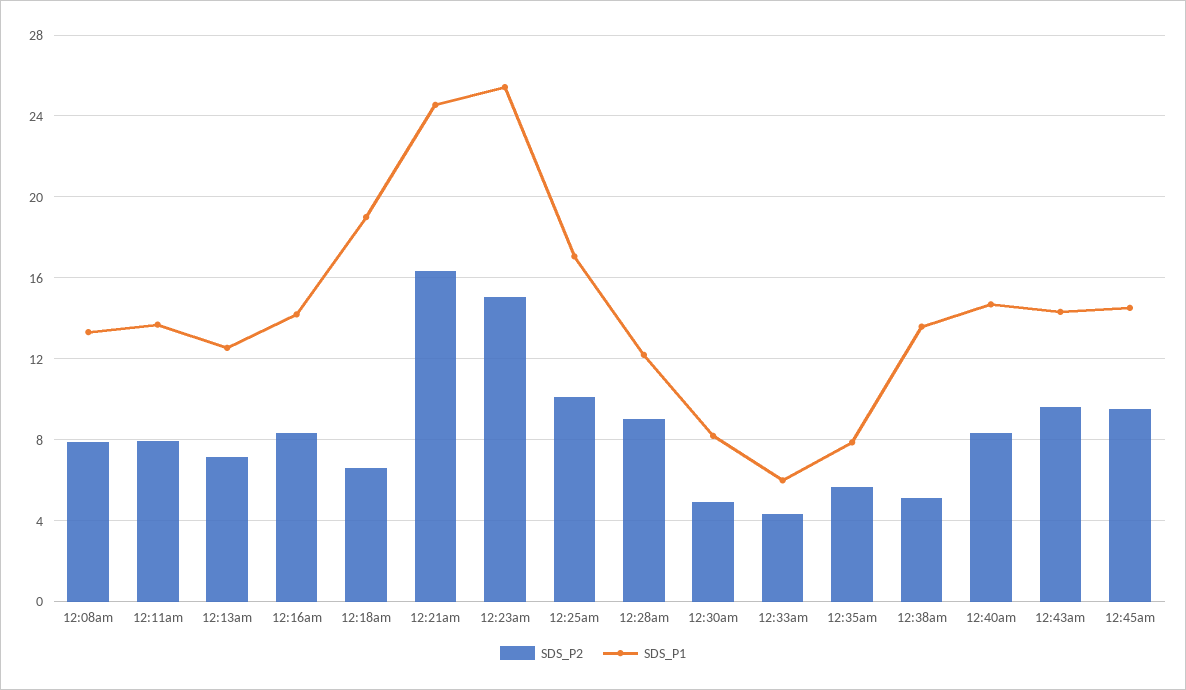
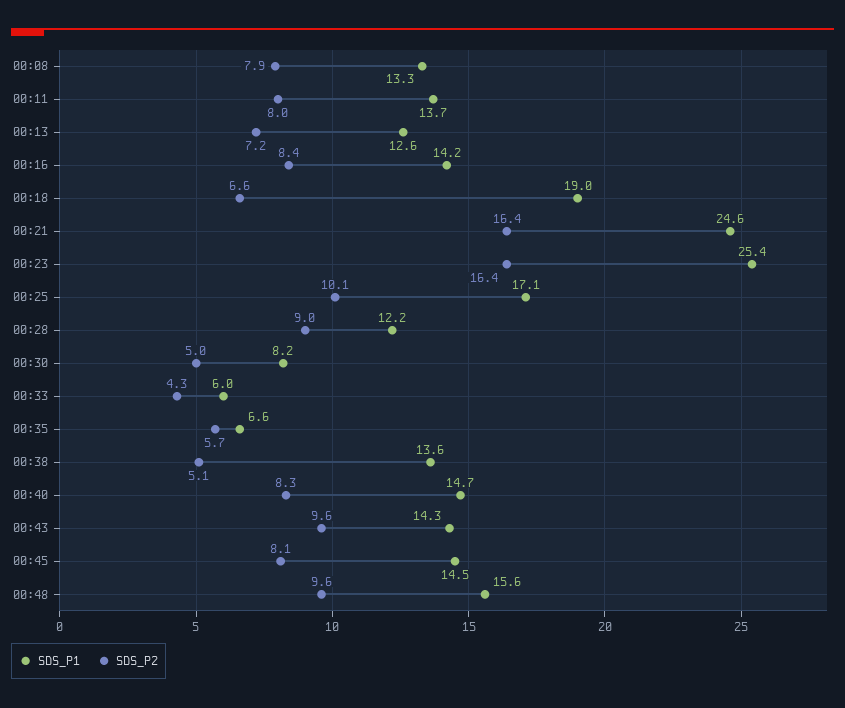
SDS_P2, 12:23am: 15 -> 16.4
SDS_P1, 12:35am: 8 -> 6.6
SDS_P2, 12:45am: 9.5 -> 8.1
SDS_P1, 00:48: none -> 15.6
SDS_P2, 00:48: none -> 9.6

